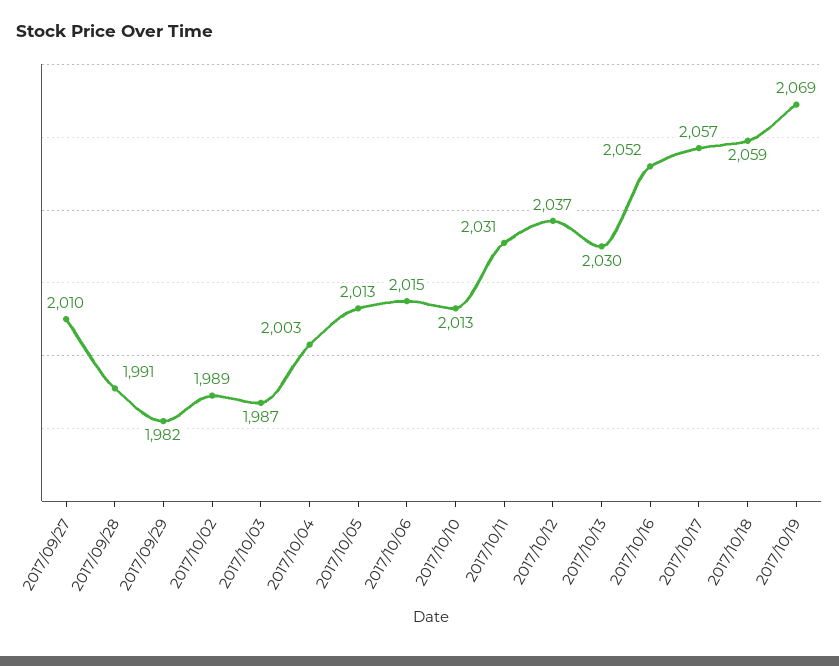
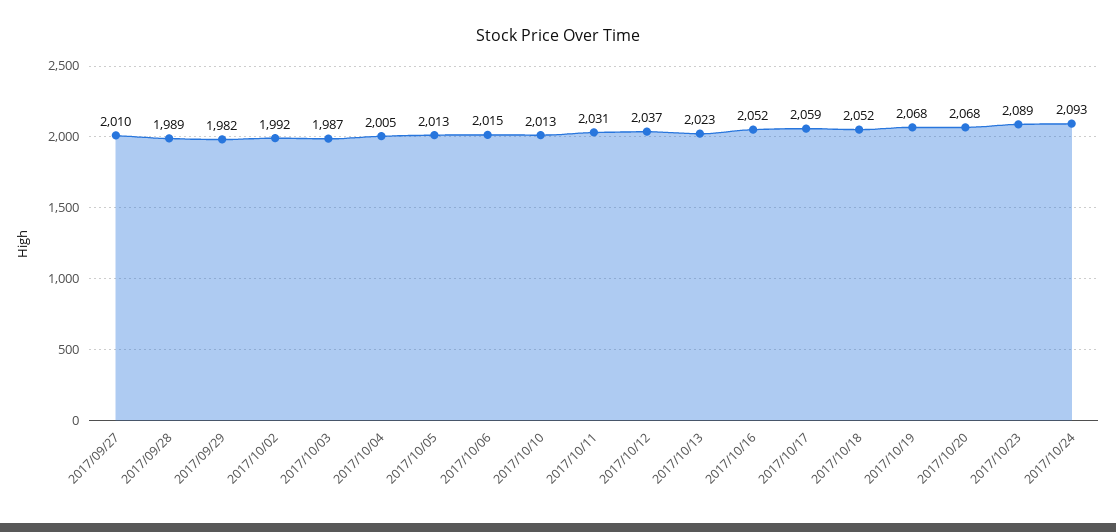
2017/09/28: 1991 -> 1989
2017/10/02: 1989 -> 1992
2017/10/04: 2003 -> 2005
2017/10/13: 2030 -> 2023
2017/10/17: 2057 -> 2059
2017/10/18: 2059 -> 2052
2017/10/19: 2069 -> 2068
2017/10/20: none -> 2068
2017/10/23: none -> 2089
2017/10/24: none -> 2093

